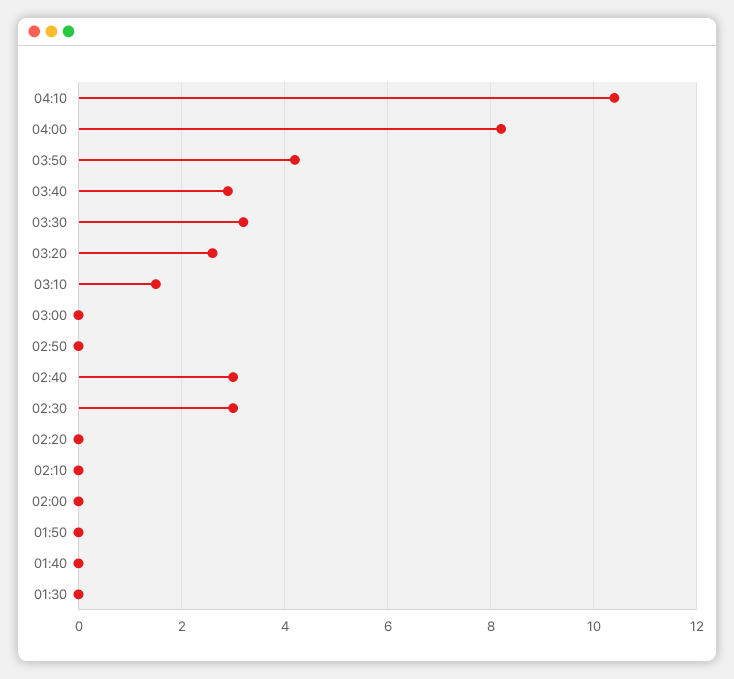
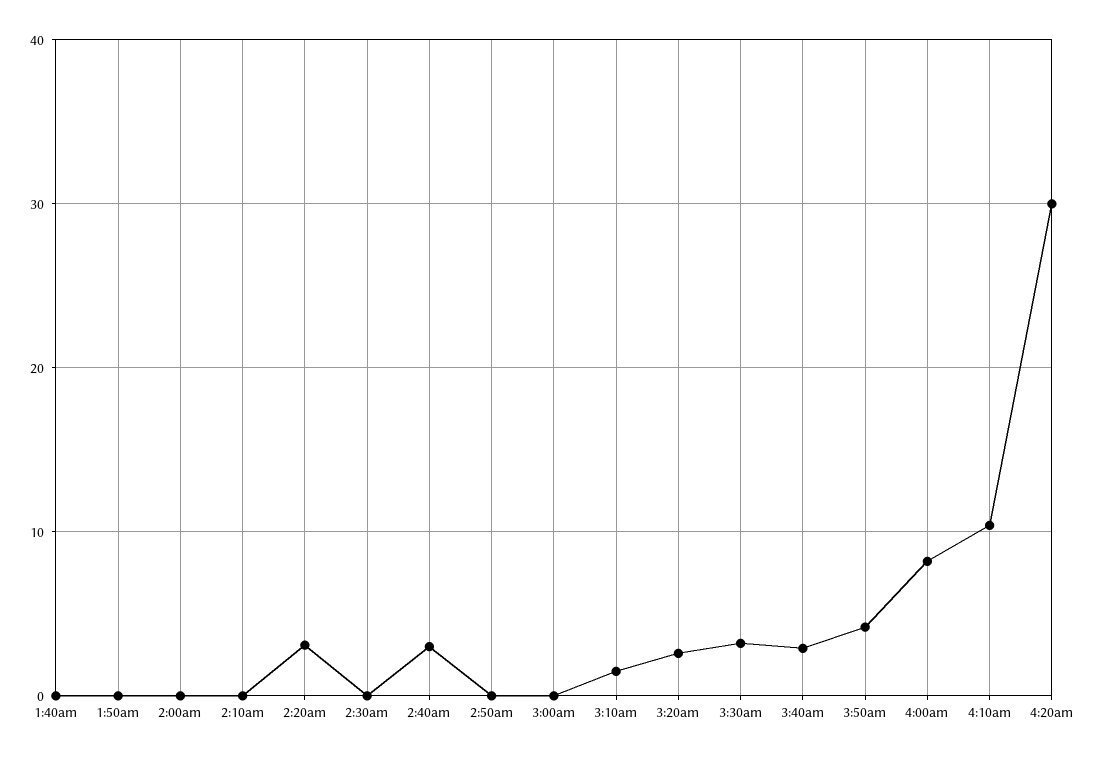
02:30: 3 -> 0
02:20: 0 -> 3
01:30: 0 -> none
4:20am: none -> 30

